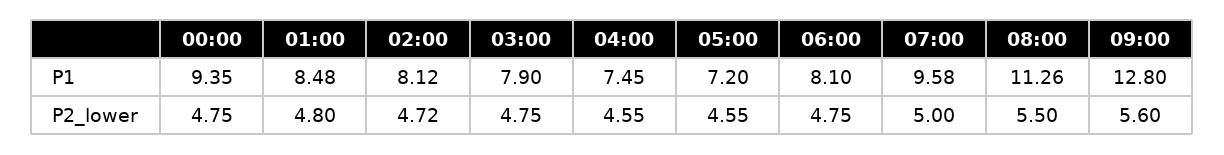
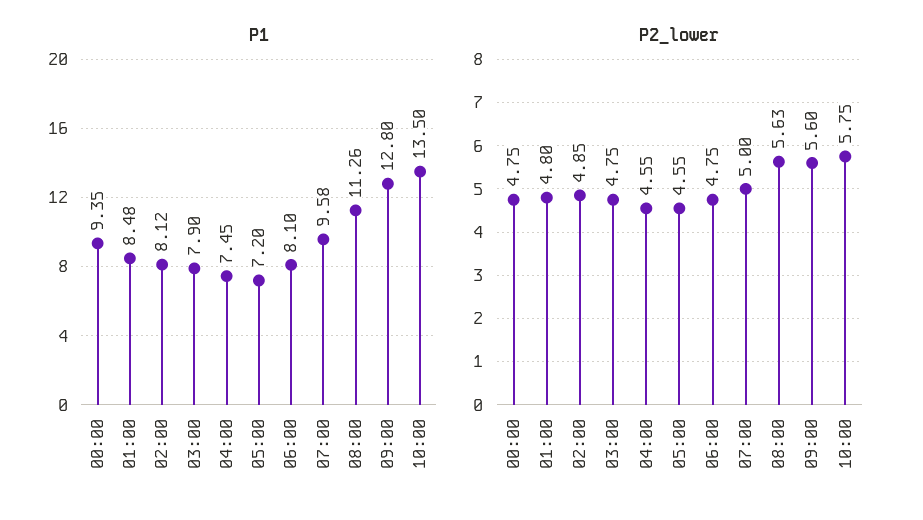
P2_lower, 02:00: 4.72 -> 4.85
P2_lower, 08:00: 5.5 -> 5.63
P1, 10:00: none -> 13.5
P2_lower, 10:00: none -> 5.75

